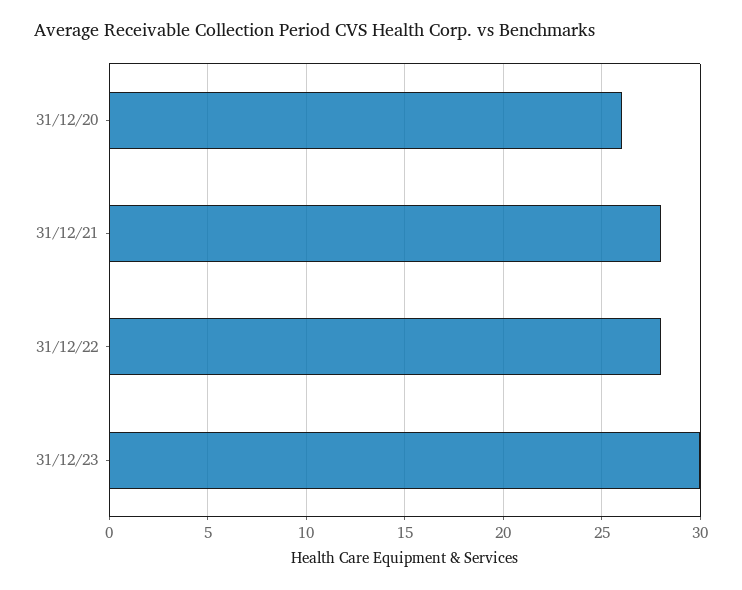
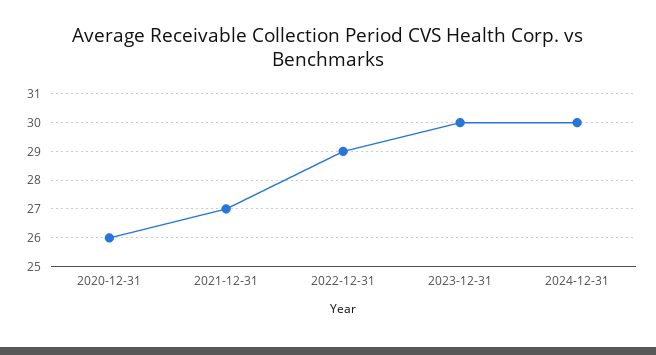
31/12/21: 28 -> 27
31/12/22: 28 -> 29
2024-12-31: none -> 30

